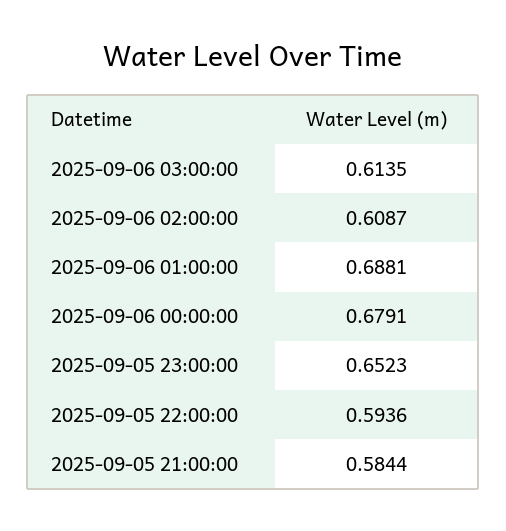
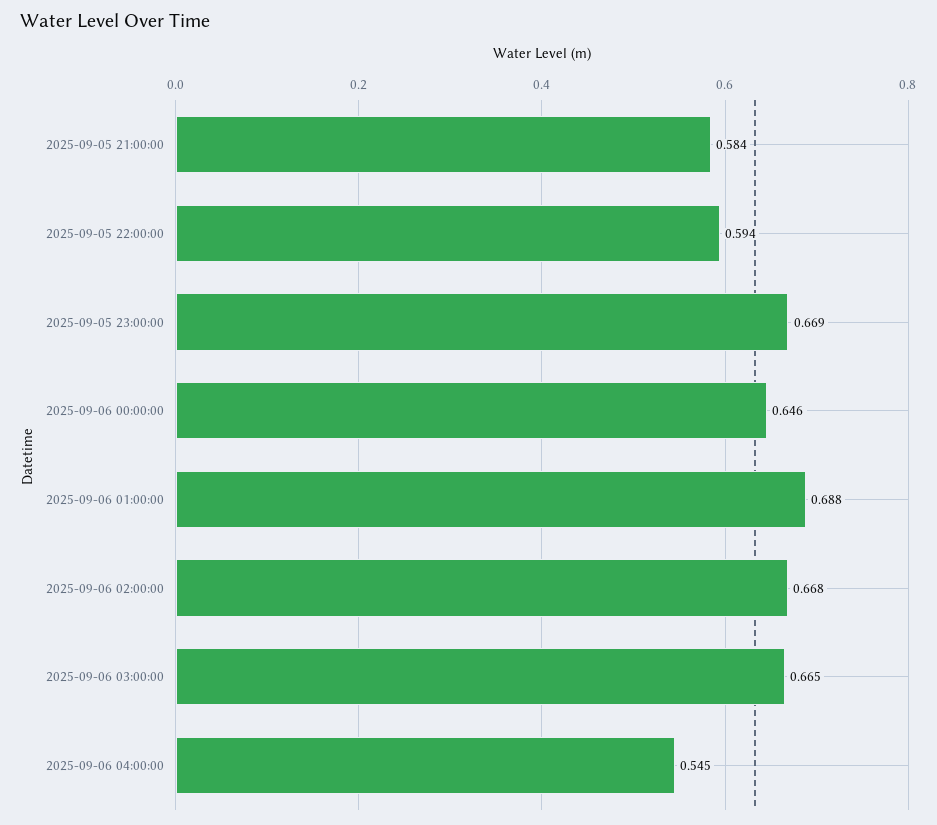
2025-09-06 03:00:00: 0.6135 -> 0.665
2025-09-06 02:00:00: 0.6087 -> 0.668
2025-09-06 00:00:00: 0.6791 -> 0.646
2025-09-05 23:00:00: 0.6523 -> 0.669
2025-09-06 04:00:00: none -> 0.545

